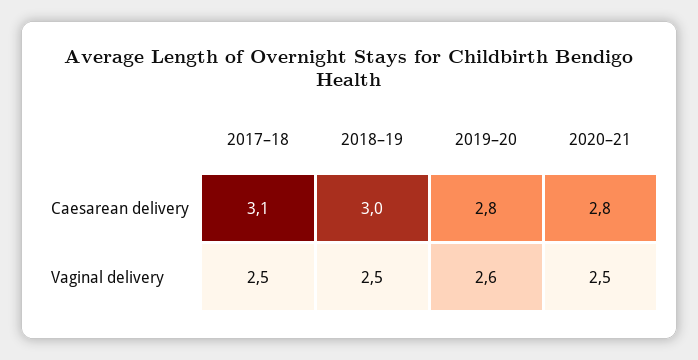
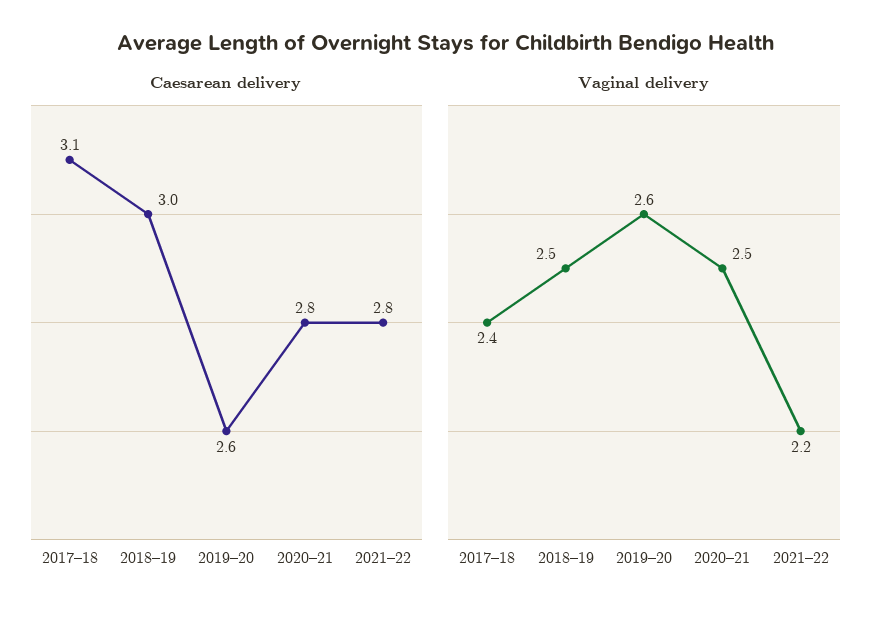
Caesarean delivery, 2019–20: 2.8 -> 2.6
Vaginal delivery, 2017–18: 2.5 -> 2.4
Caesarean delivery, 2021–22: none -> 2.8
Vaginal delivery, 2021–22: none -> 2.2

